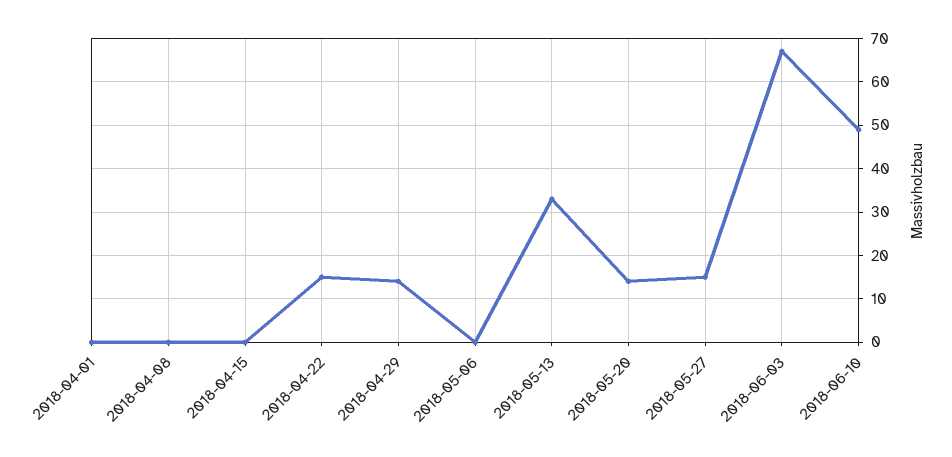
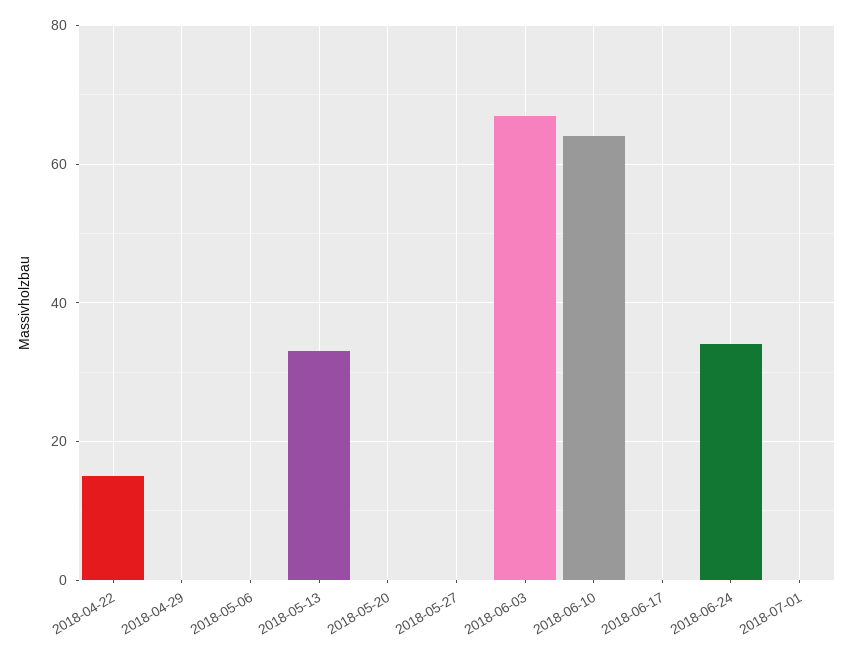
2018-04-01: 0 -> none
2018-04-08: 0 -> none
2018-04-15: 0 -> none
2018-04-29: 15 -> 0
2018-05-20: 15 -> 0
2018-05-27: 15 -> 0
2018-06-10: 50 -> 65
2018-06-17: none -> 0
2018-06-24: none -> 35
2018-07-01: none -> 0

